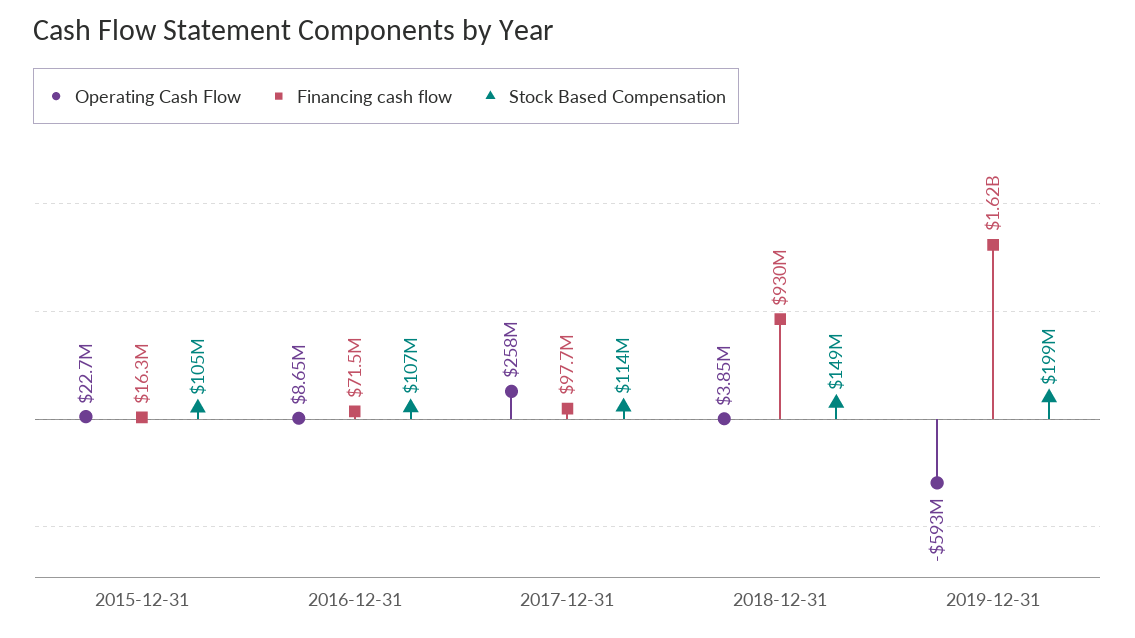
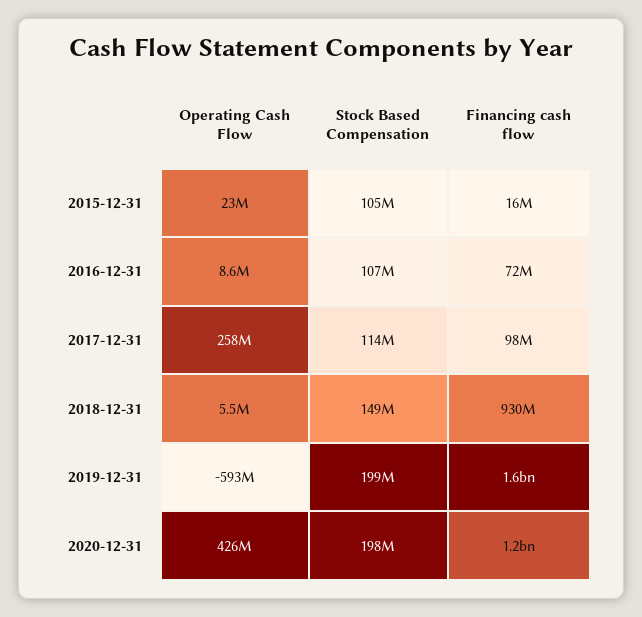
Operating Cash Flow, 2018-12-31: 3850000 -> 5500000
Operating Cash Flow, 2020-12-31: none -> 426000000
Stock Based Compensation, 2020-12-31: none -> 198000000
Financing cash flow, 2020-12-31: none -> 1200000000

